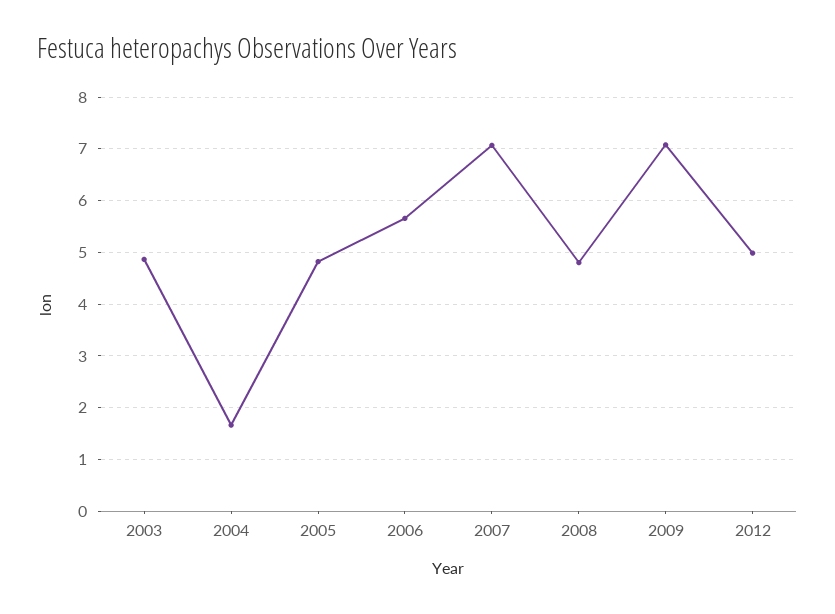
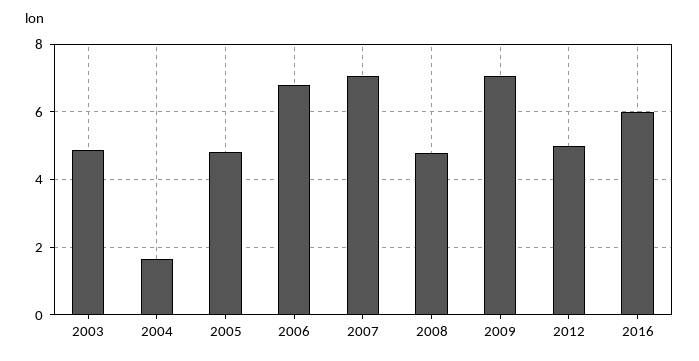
2006: 5.6 -> 6.8
2016: none -> 6

